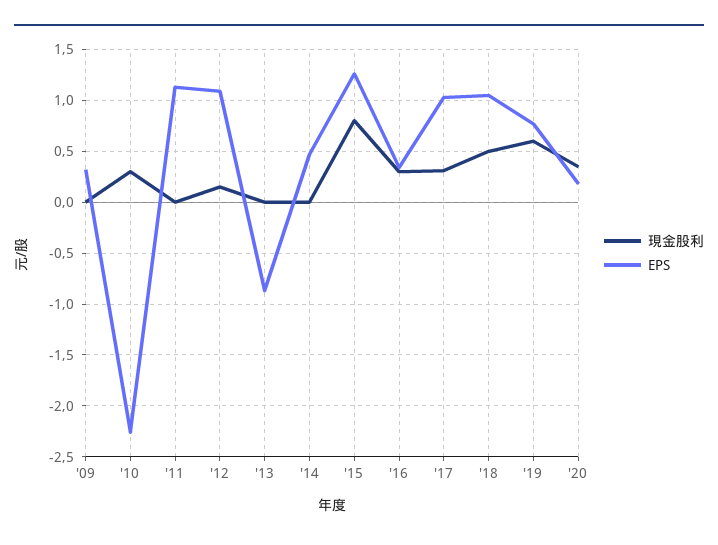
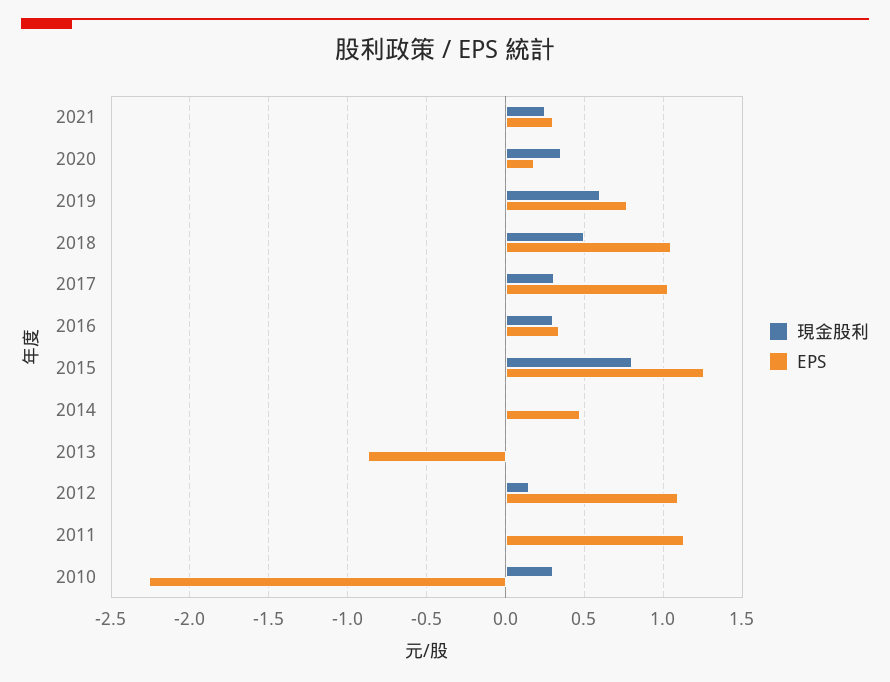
現金股利, '09: 0 -> none
EPS, '09: 0.3 -> none
現金股利, 2021: none -> 0.25
EPS, 2021: none -> 0.3

